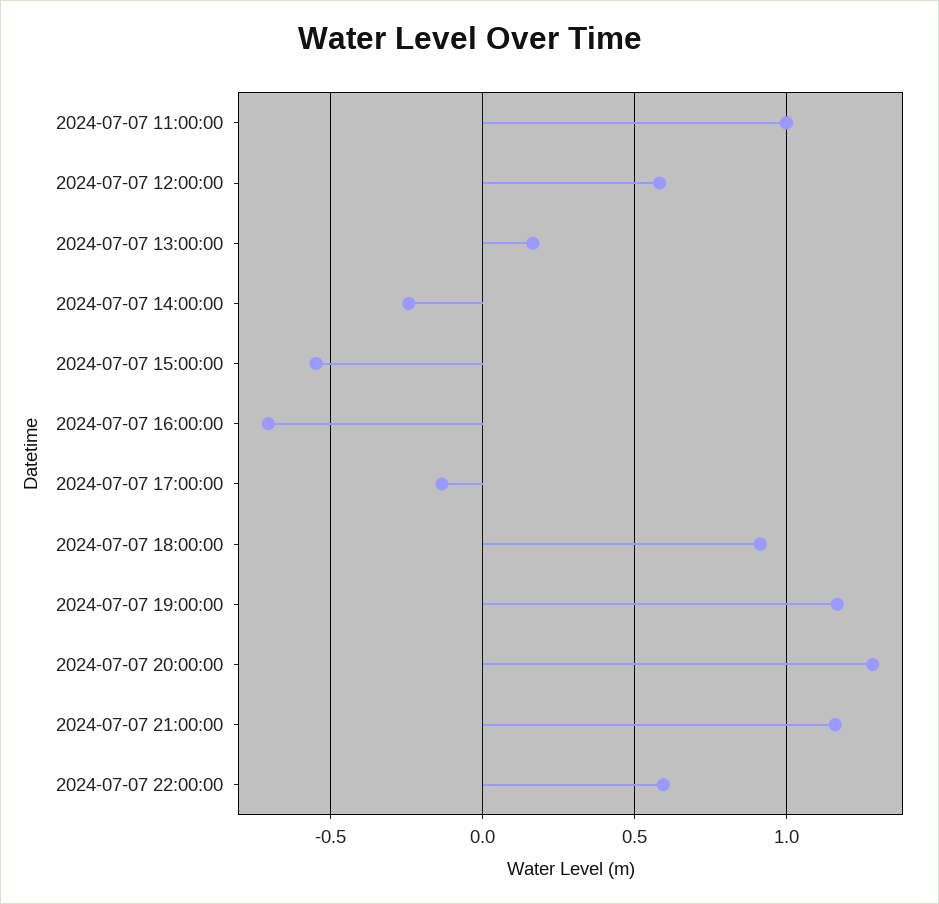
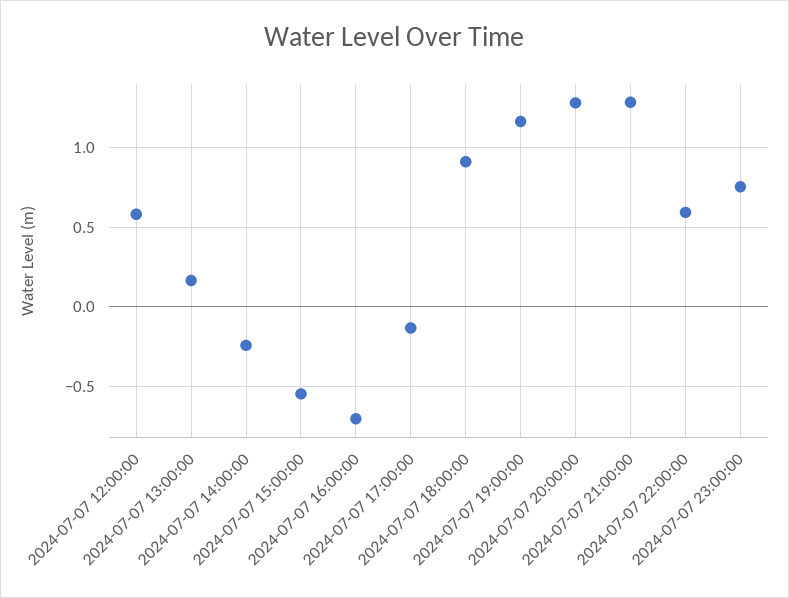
2024-07-07 11:00:00: 1 -> none
2024-07-07 21:00:00: 1.15 -> 1.3
2024-07-07 23:00:00: none -> 0.75

